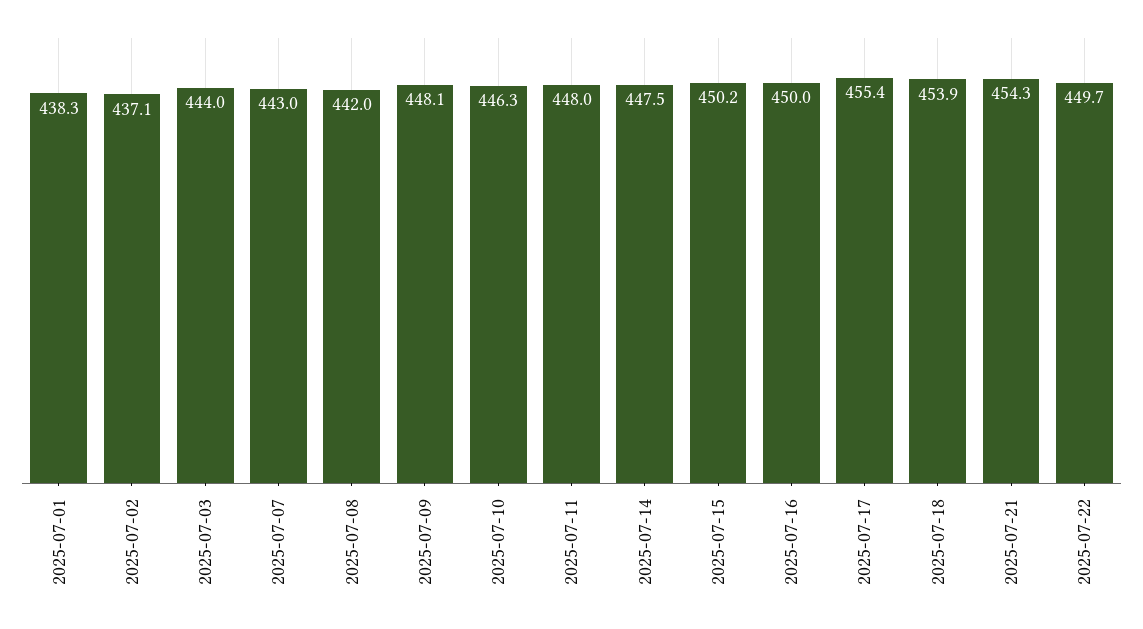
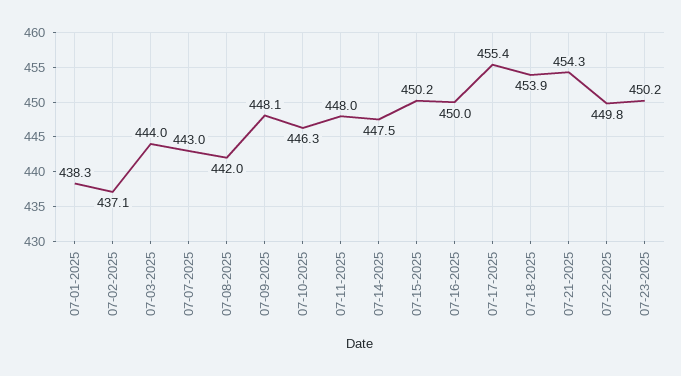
2025-07-22: 449.7 -> 449.8
07-23-2025: none -> 450.2

